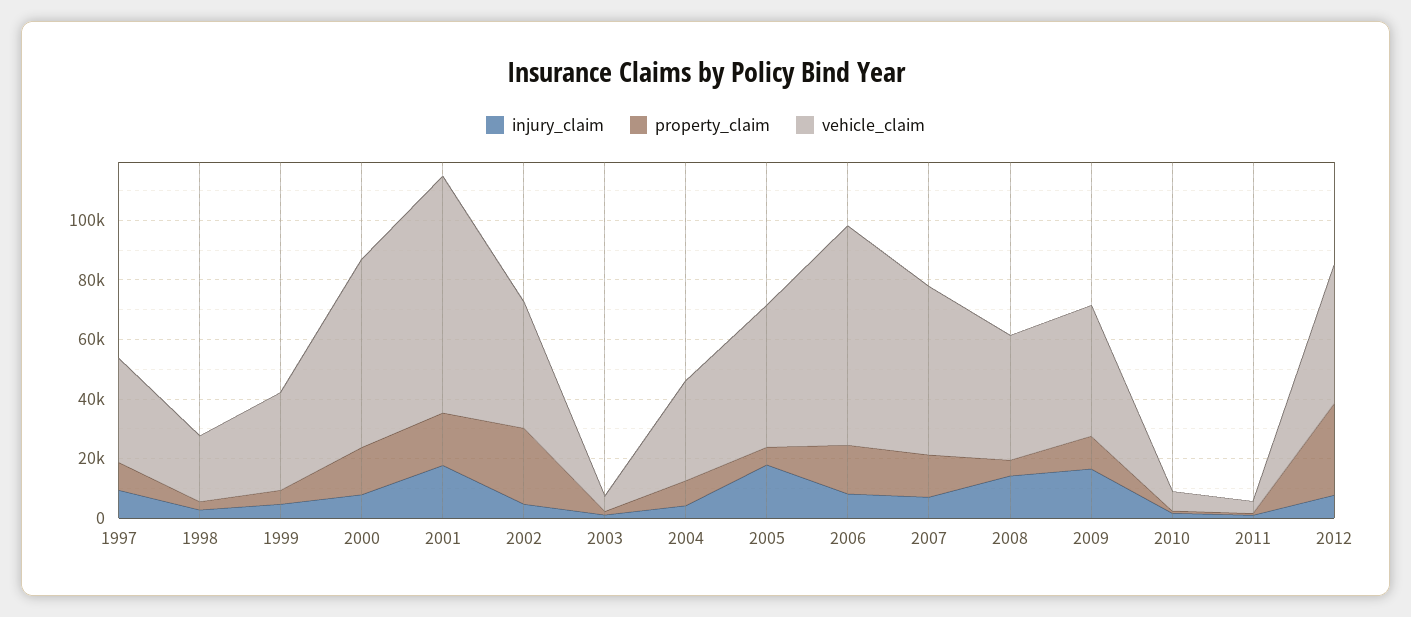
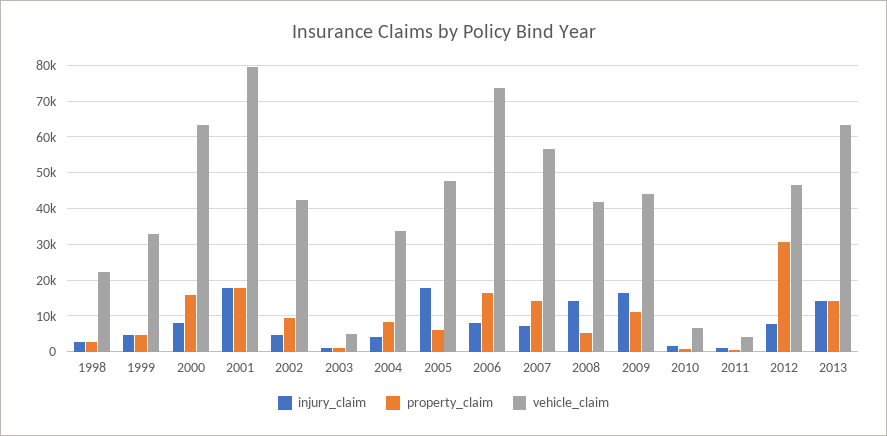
injury_claim, 1997: 10000 -> none
property_claim, 1997: 10000 -> none
vehicle_claim, 1997: 35000 -> none
property_claim, 2002: 25000 -> 10000
injury_claim, 2013: none -> 14000
property_claim, 2013: none -> 14000
vehicle_claim, 2013: none -> 64000

